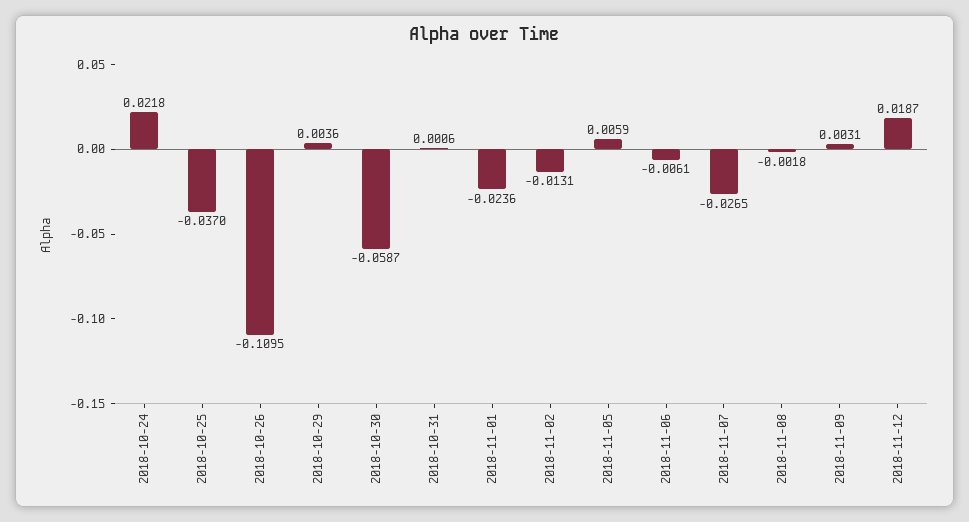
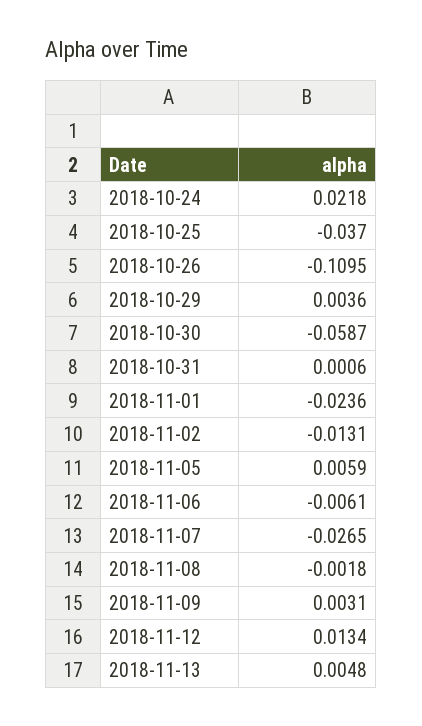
2018-11-12: 0.0187 -> 0.0134
2018-11-13: none -> 0.0048

